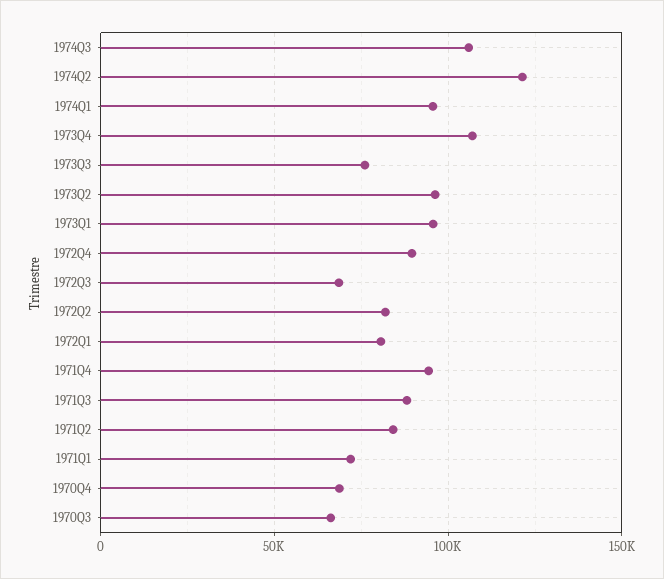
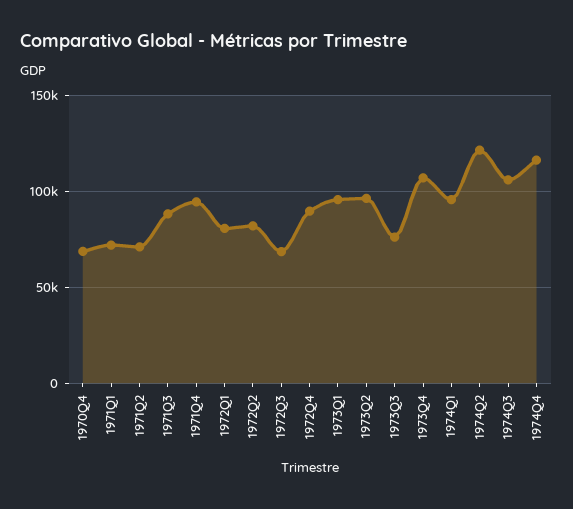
1971Q2: 85000 -> 70000
1970Q3: 65000 -> none
1974Q4: none -> 115000

